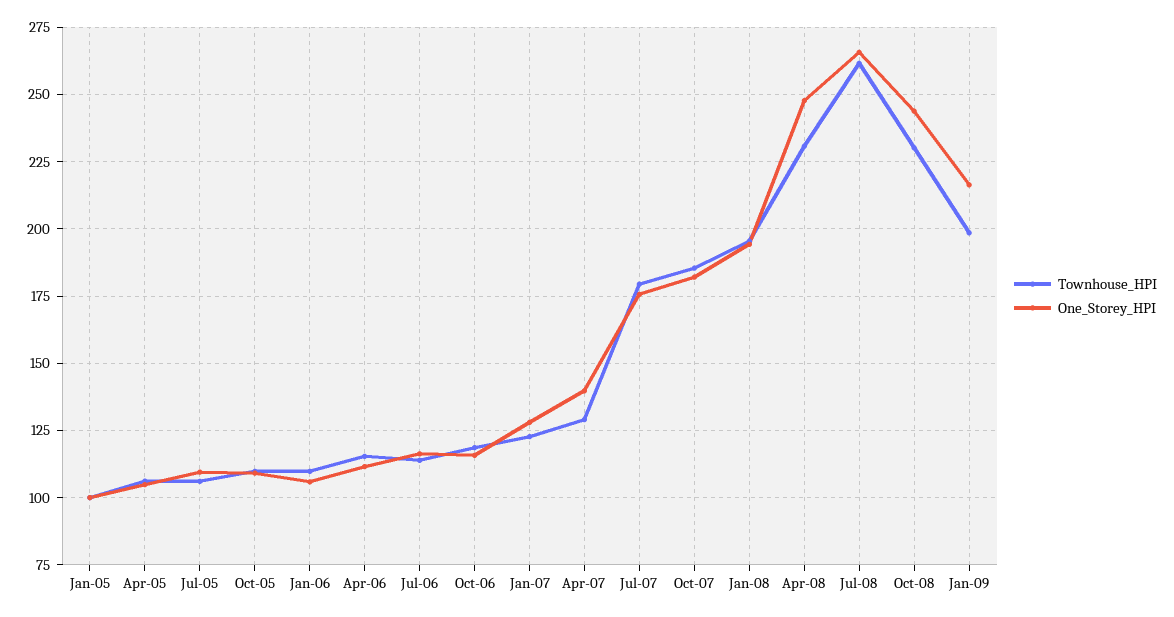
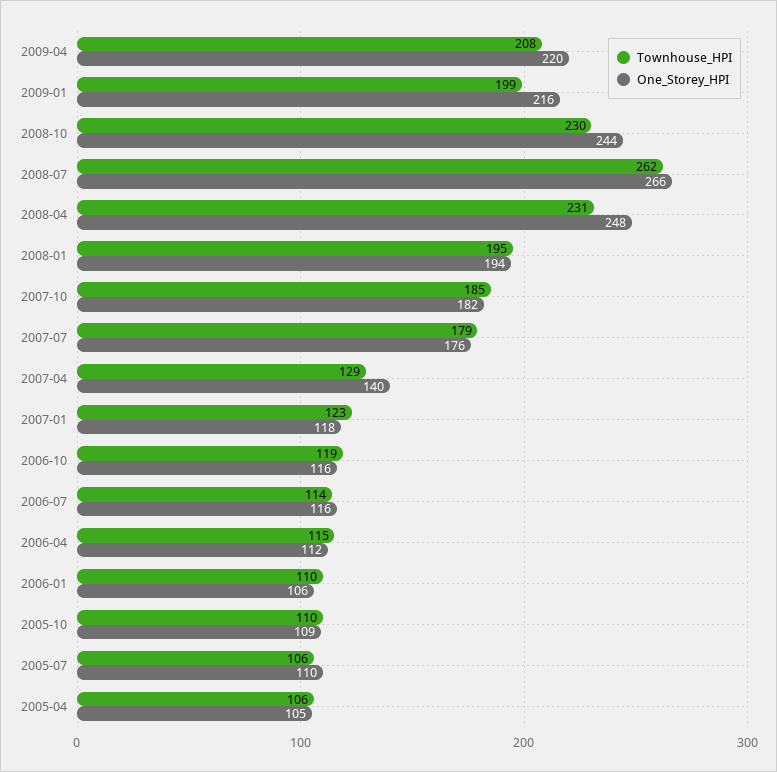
Townhouse_HPI, Jan-05: 100 -> none
One_Storey_HPI, Jan-05: 100 -> none
One_Storey_HPI, Jan-07: 127.5 -> 118
Townhouse_HPI, 2009-04: none -> 208
One_Storey_HPI, 2009-04: none -> 220

